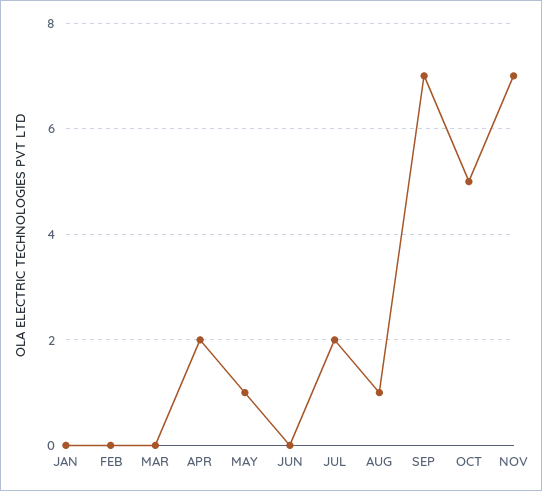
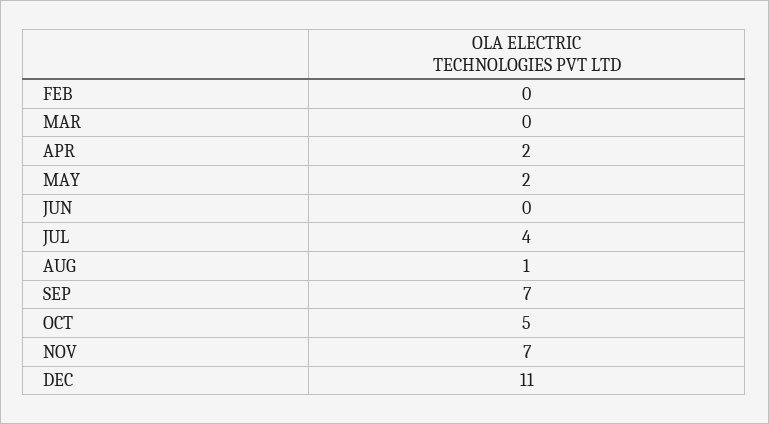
JAN: 0 -> none
MAY: 1 -> 2
JUL: 2 -> 4
DEC: none -> 11

